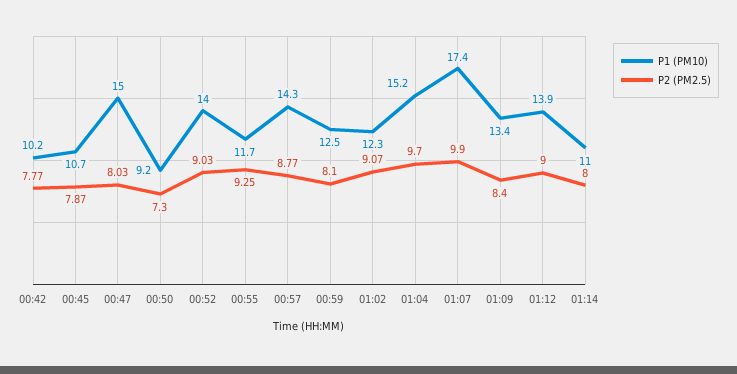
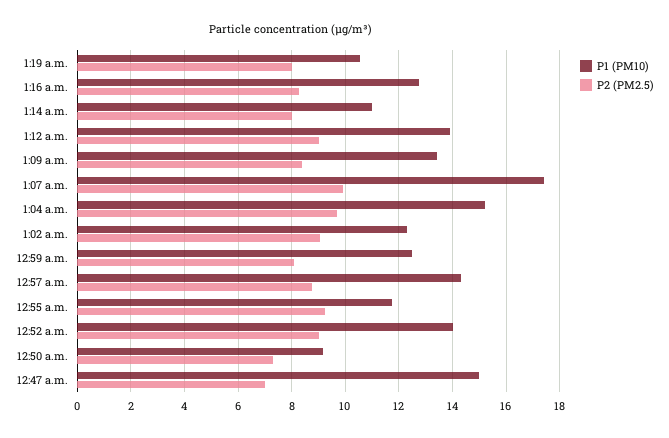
P1 (PM10), 00:42: 10.2 -> none
P2 (PM2.5), 00:42: 7.77 -> none
P1 (PM10), 00:45: 10.7 -> none
P2 (PM2.5), 00:45: 7.87 -> none
P2 (PM2.5), 00:47: 8.03 -> 7
P1 (PM10), 1:19 a.m.: none -> 10.5
P2 (PM2.5), 1:19 a.m.: none -> 8
P1 (PM10), 1:16 a.m.: none -> 12.75
P2 (PM2.5), 1:16 a.m.: none -> 8.25

